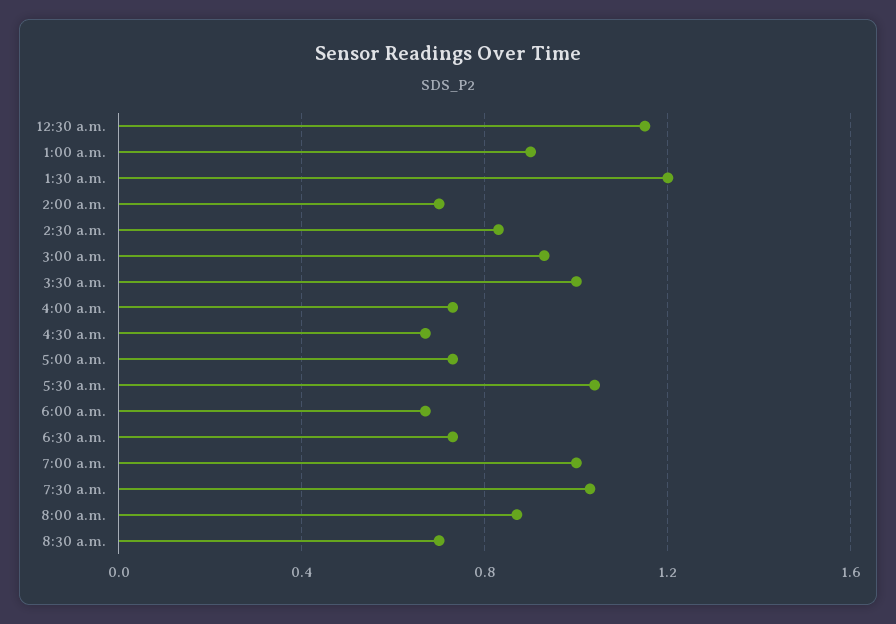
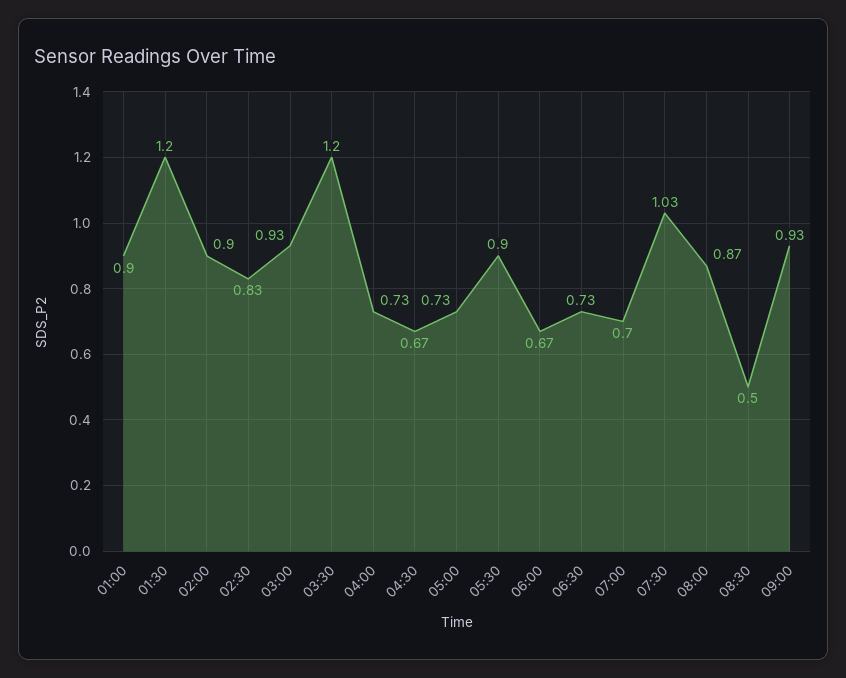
12:30 a.m.: 1.15 -> none
2:00 a.m.: 0.7 -> 0.9
3:30 a.m.: 1 -> 1.2
5:30 a.m.: 1.05 -> 0.9
7:00 a.m.: 1 -> 0.7
8:30 a.m.: 0.7 -> 0.5
09:00: none -> 0.93

